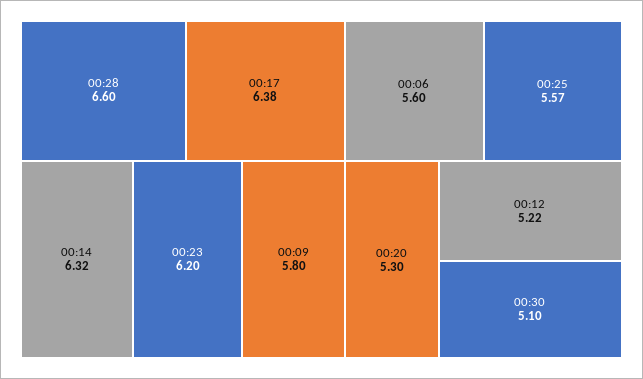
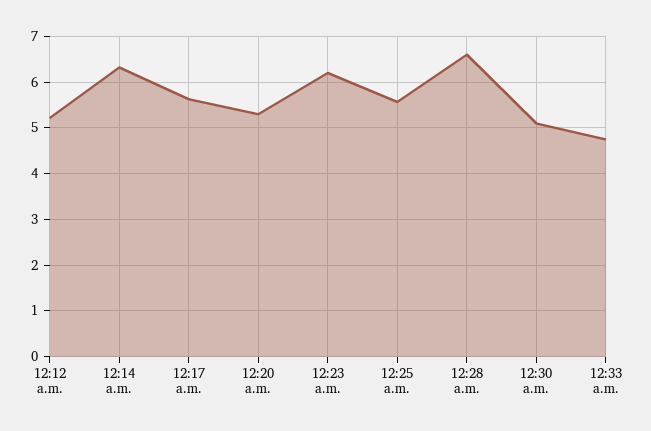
00:17: 6.38 -> 5.6
00:09: 5.8 -> none
00:06: 5.6 -> none
12:33 a.m.: none -> 4.8

